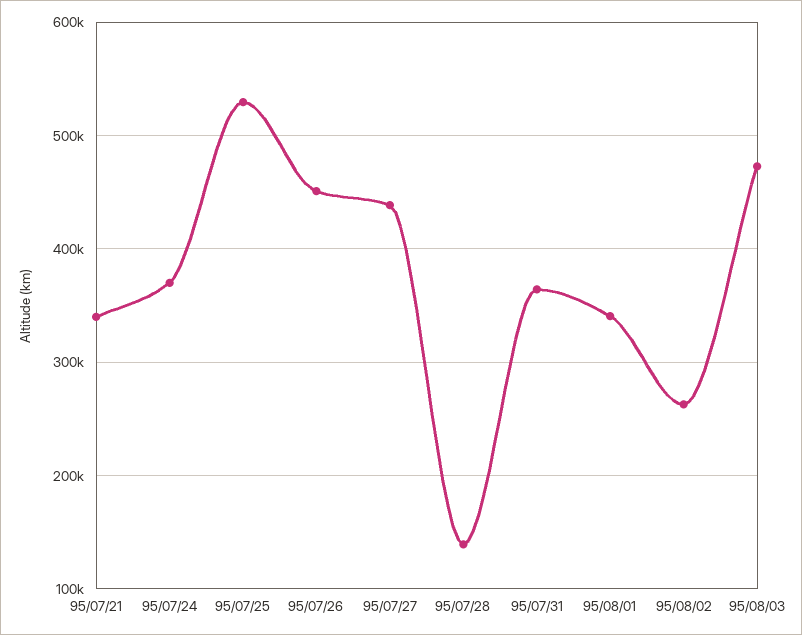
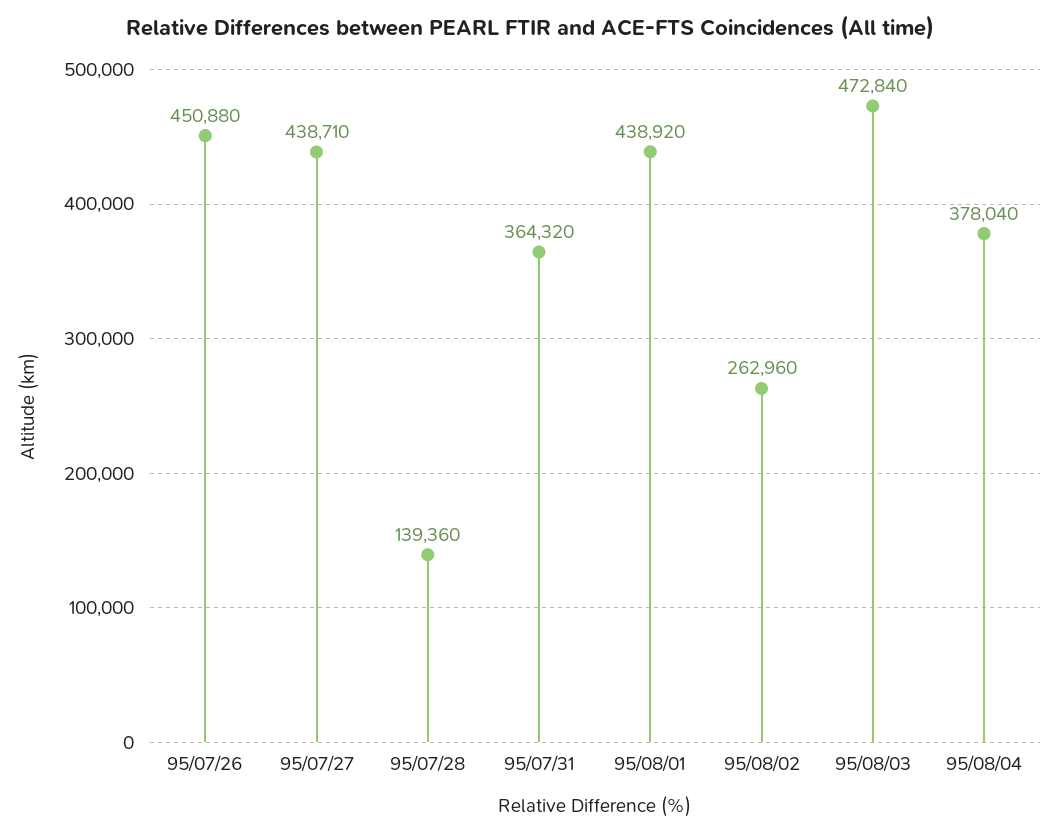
95/07/21: 340000 -> none
95/07/24: 370000 -> none
95/07/25: 530000 -> none
95/08/01: 340000 -> 438920
95/08/04: none -> 378040

